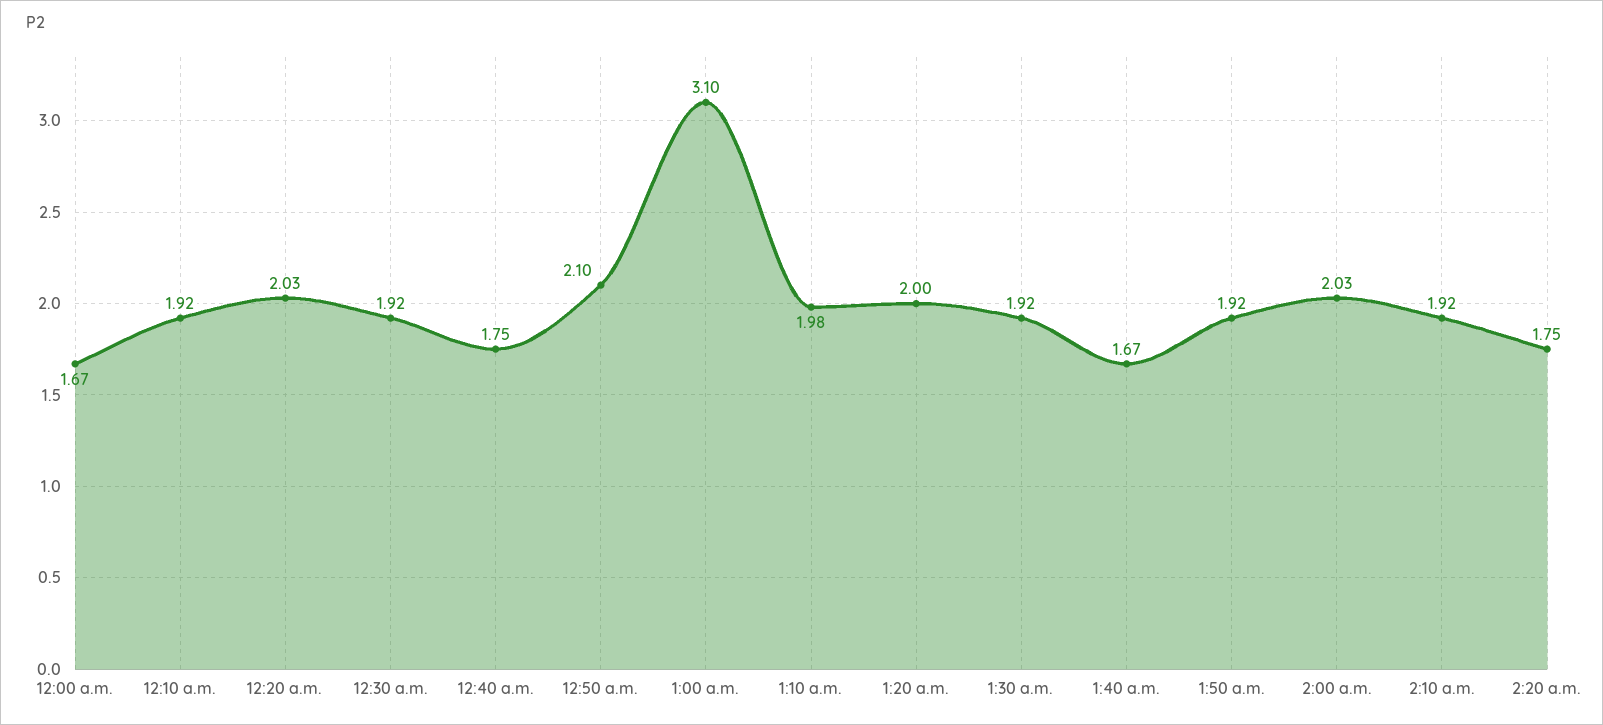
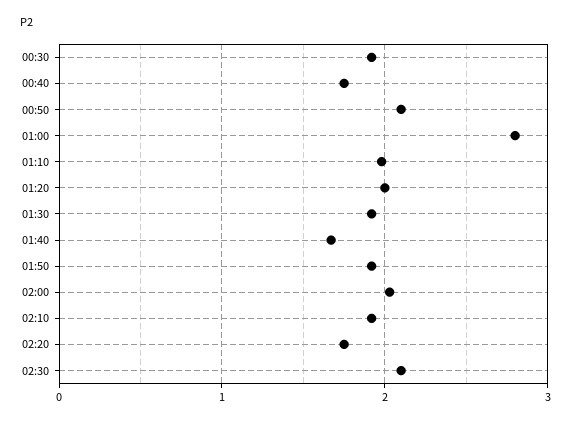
12:00 a.m.: 1.67 -> none
12:10 a.m.: 1.92 -> none
12:20 a.m.: 2.03 -> none
1:00 a.m.: 3.1 -> 2.8
02:30: none -> 2.1

